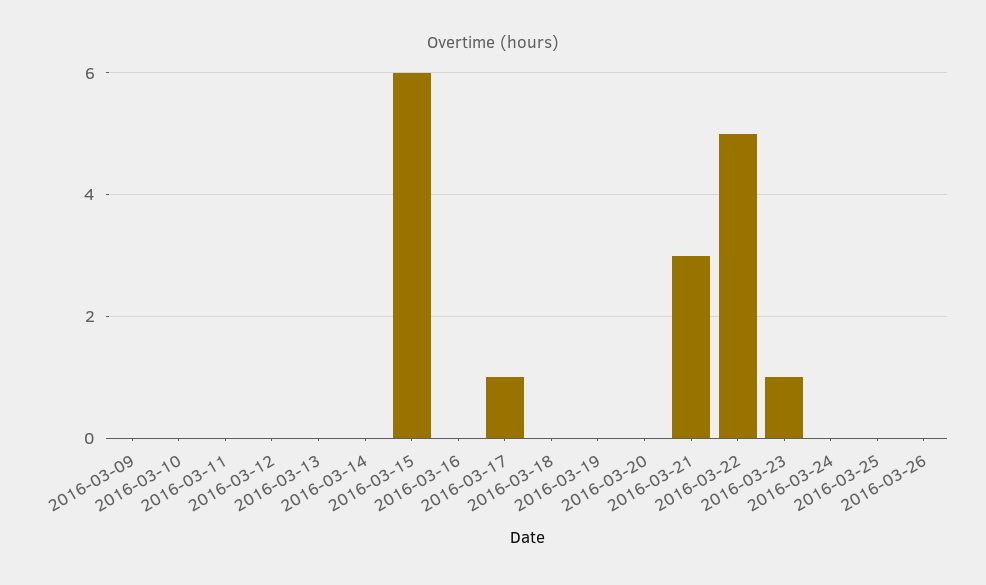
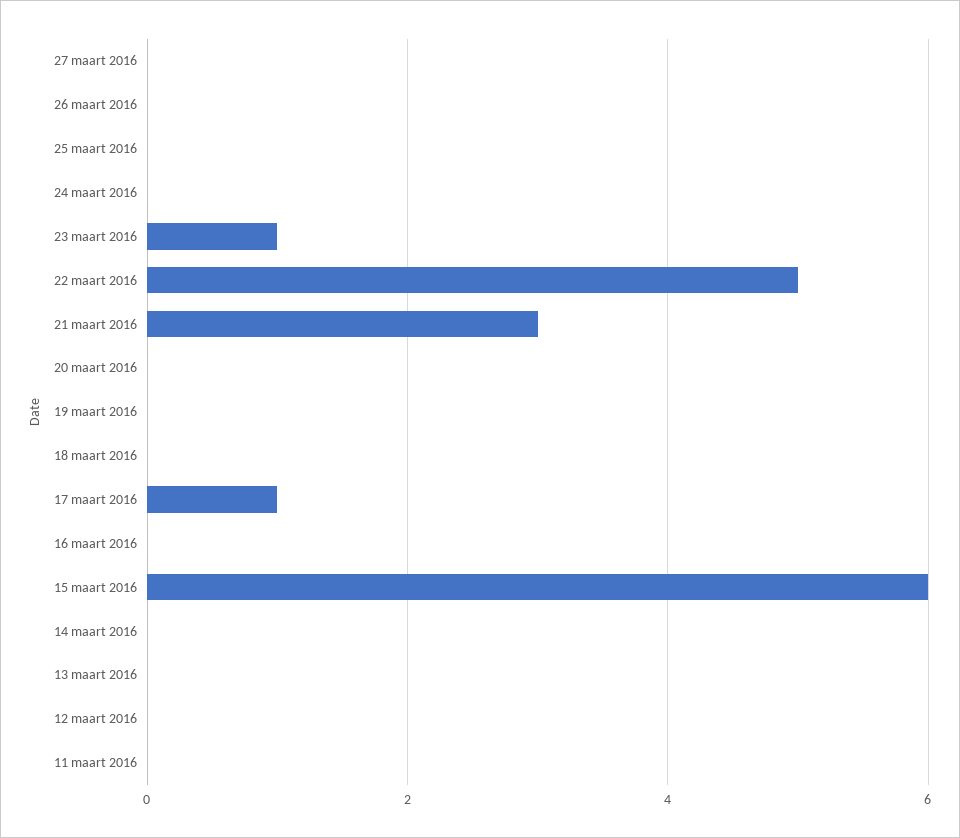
2016-03-09: 0 -> none
2016-03-10: 0 -> none
27 maart 2016: none -> 0

